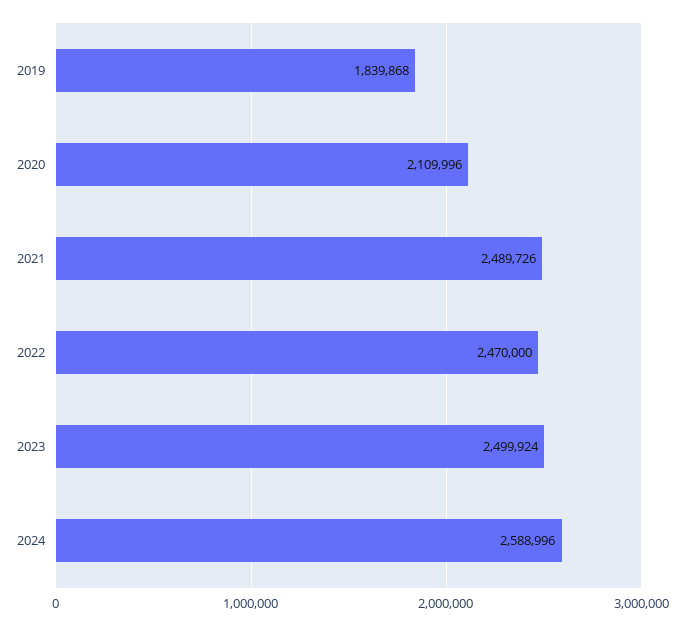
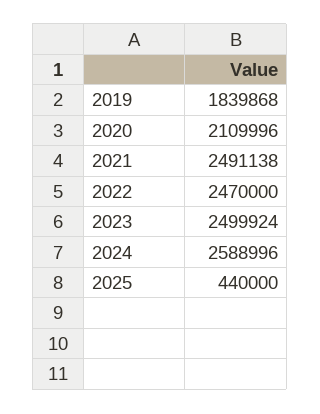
2021: 2489726 -> 2491138
2025: none -> 440000

